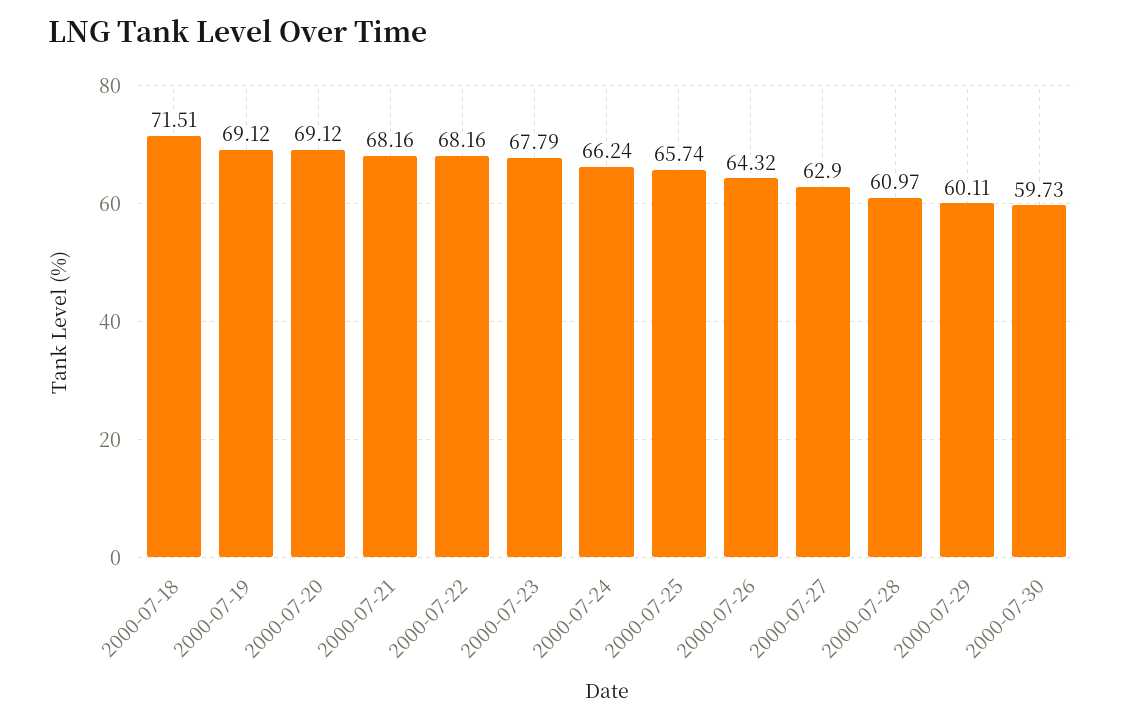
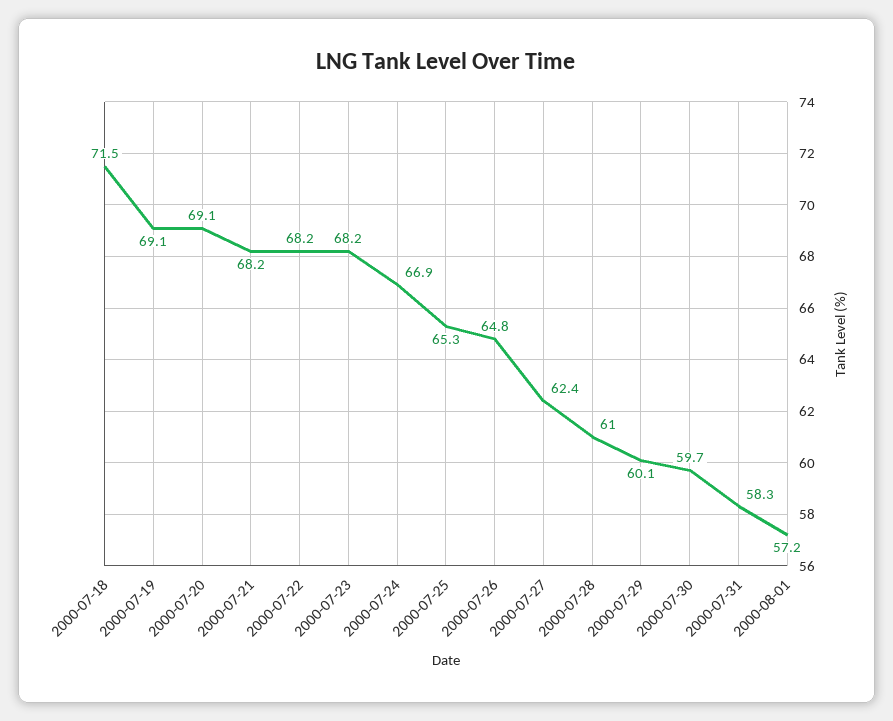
2000-07-23: 67.79 -> 68.2
2000-07-24: 66.24 -> 66.9
2000-07-25: 65.74 -> 65.3
2000-07-26: 64.32 -> 64.8
2000-07-27: 62.9 -> 62.4
2000-07-31: none -> 58.3
2000-08-01: none -> 57.2

